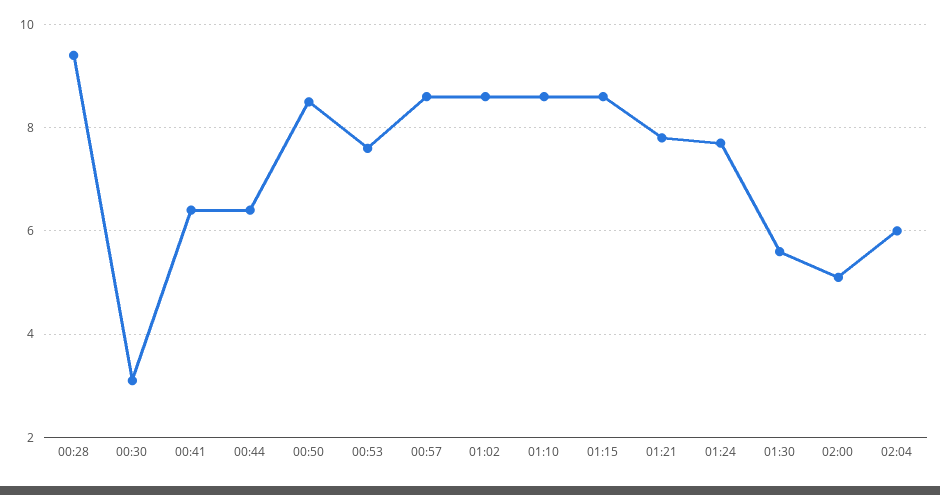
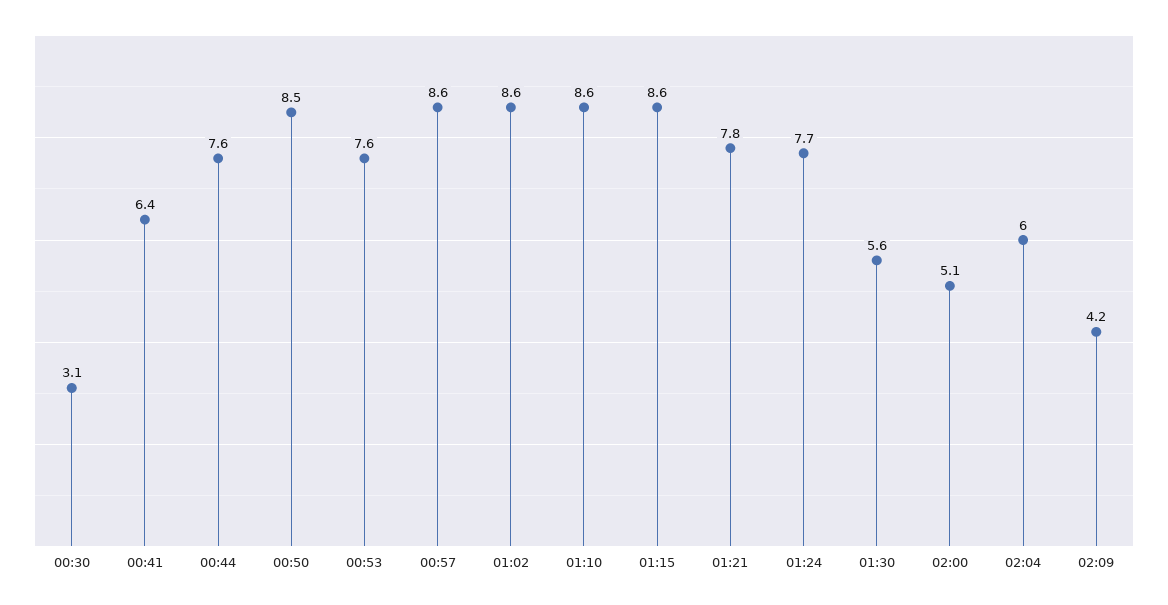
00:28: 9.5 -> none
00:44: 6.5 -> 7.6
02:09: none -> 4.2

